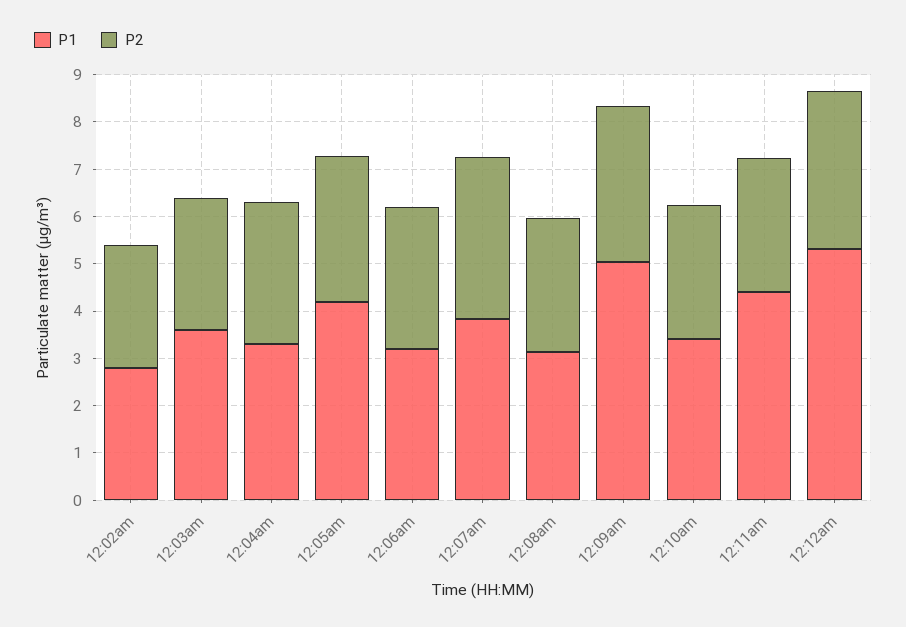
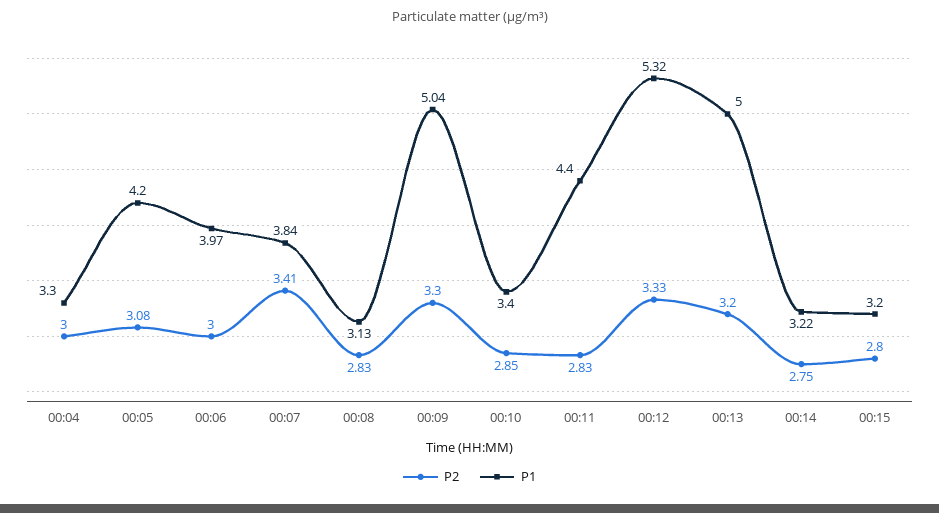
P1, 12:02am: 2.8 -> none
P2, 12:02am: 2.6 -> none
P1, 12:03am: 3.6 -> none
P2, 12:03am: 2.8 -> none
P1, 12:06am: 3.2 -> 3.97
P2, 00:13: none -> 3.2
P1, 00:13: none -> 5
P2, 00:14: none -> 2.75
P1, 00:14: none -> 3.22
P2, 00:15: none -> 2.8
P1, 00:15: none -> 3.2

